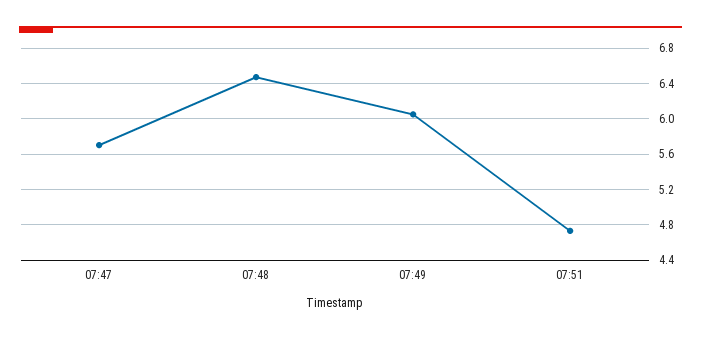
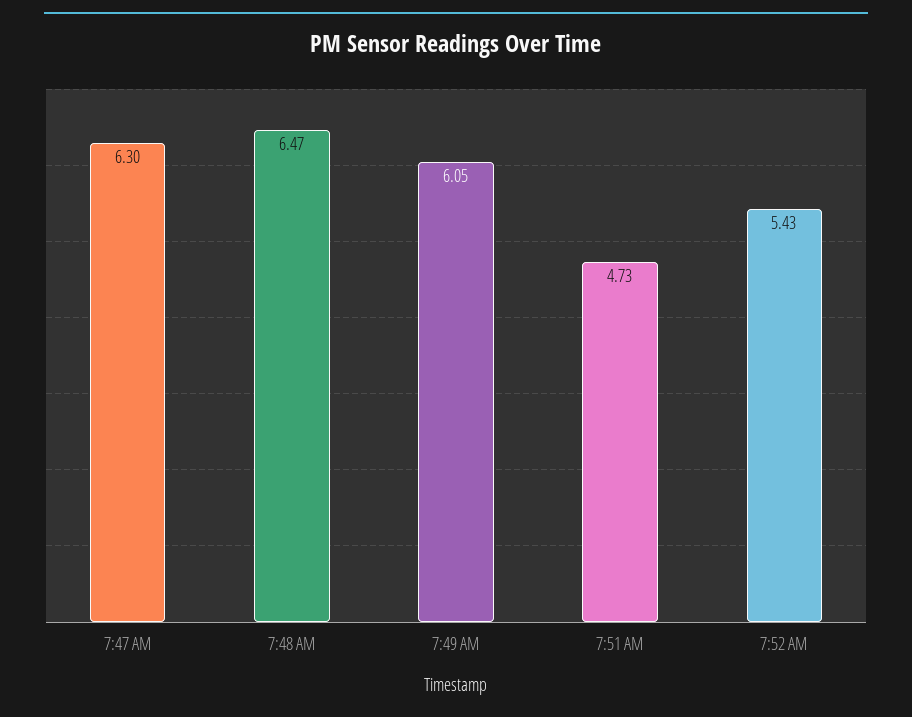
07:47: 5.7 -> 6.3
7:52 AM: none -> 5.43

